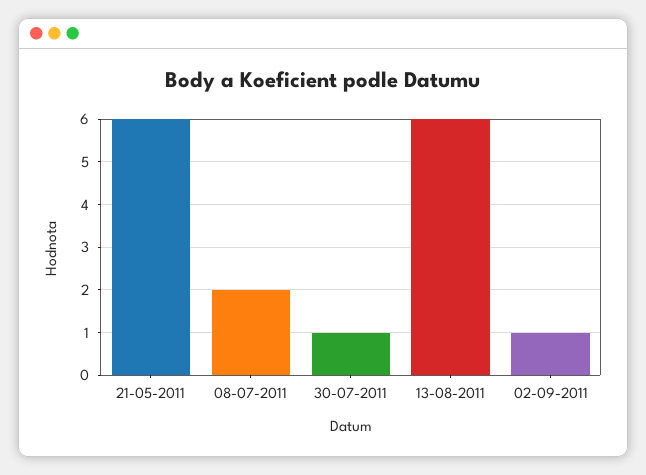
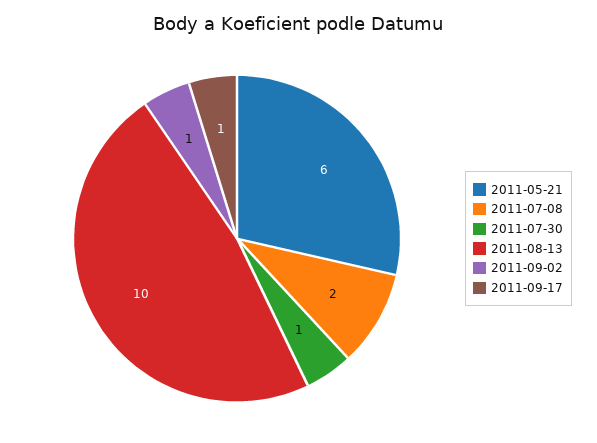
13-08-2011: 6 -> 10
2011-09-17: none -> 1

